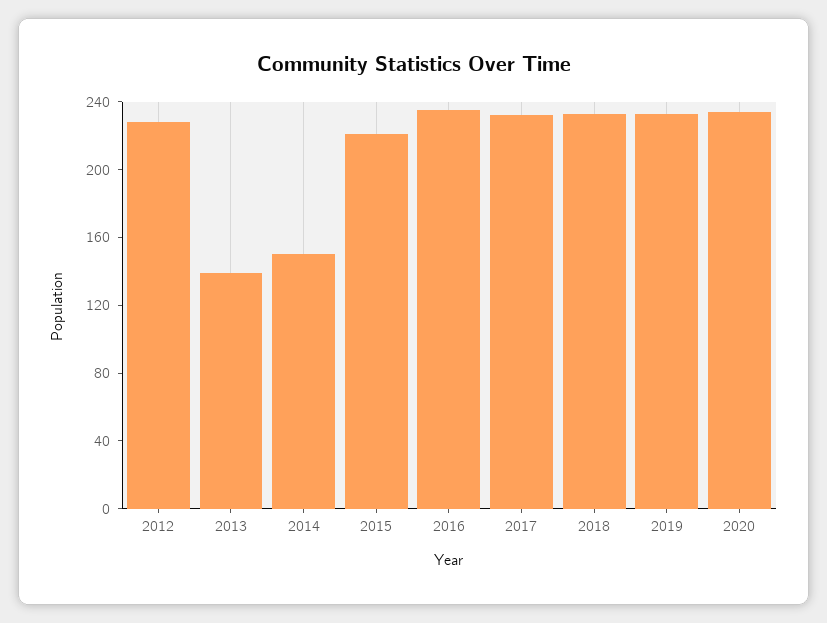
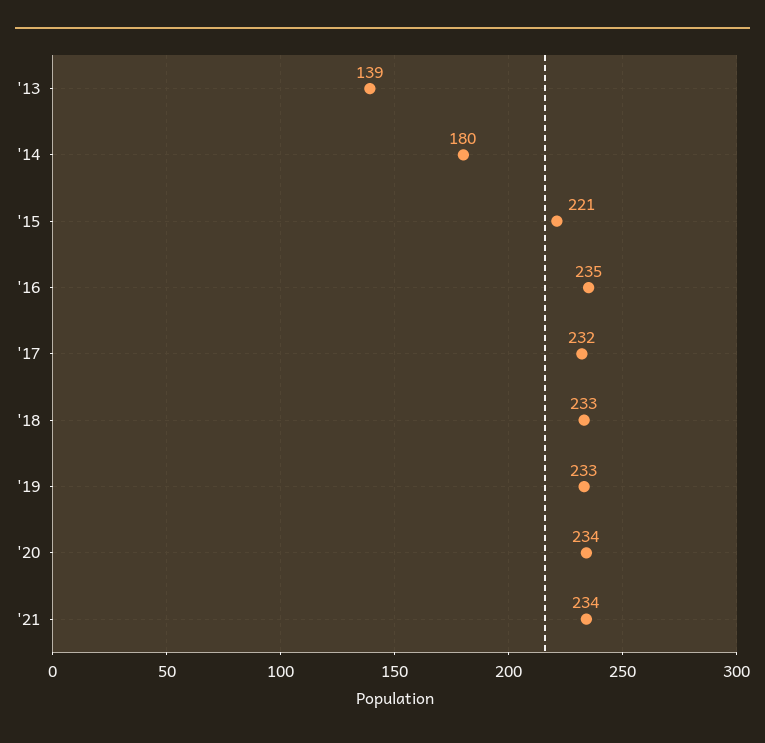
2012: 230 -> none
2014: 150 -> 180
'21: none -> 234

